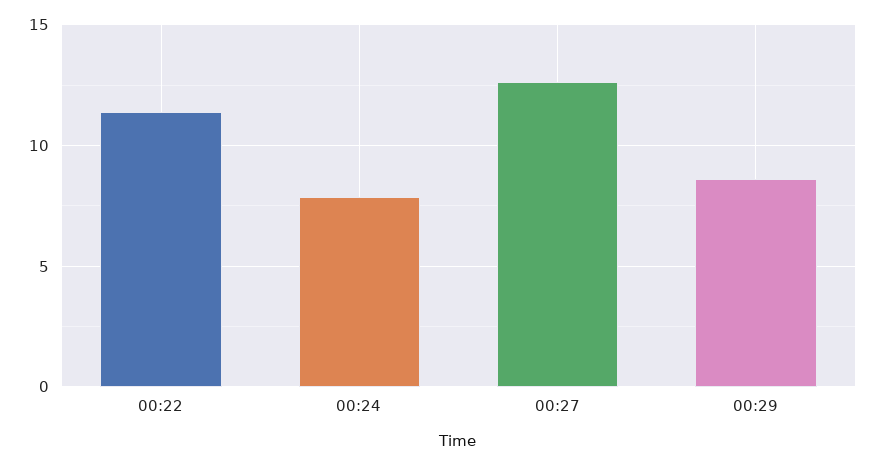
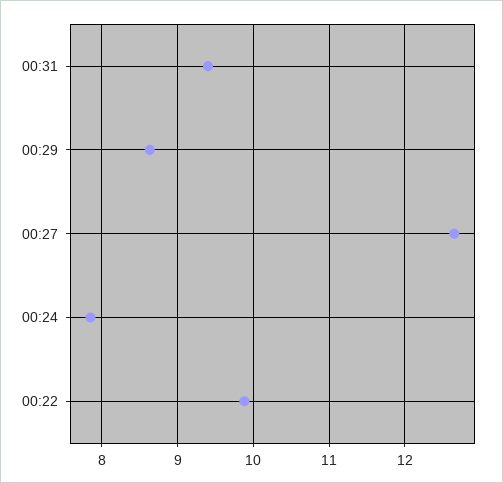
00:22: 11.5 -> 9.9
00:31: none -> 9.4

